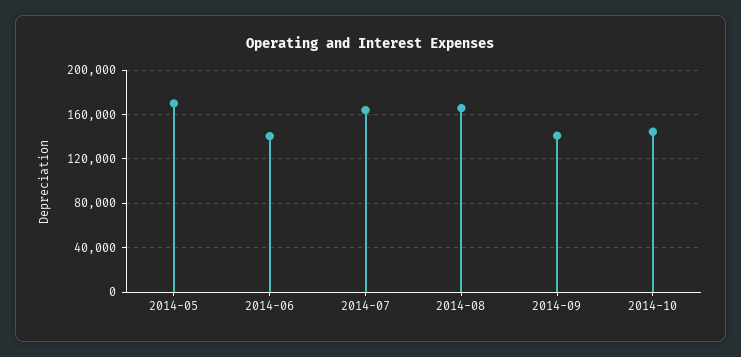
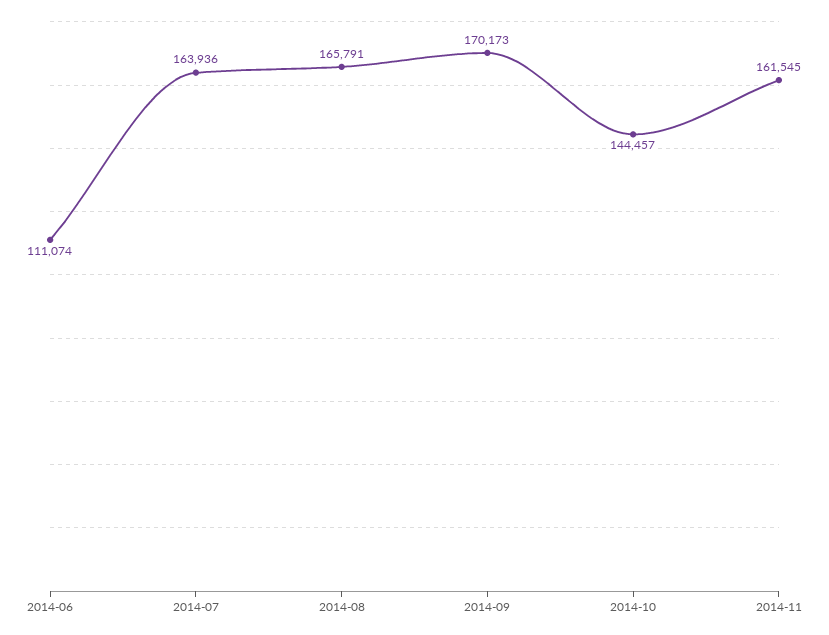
2014-05: 170000 -> none
2014-06: 140000 -> 111074
2014-09: 140000 -> 170173
2014-11: none -> 161545

